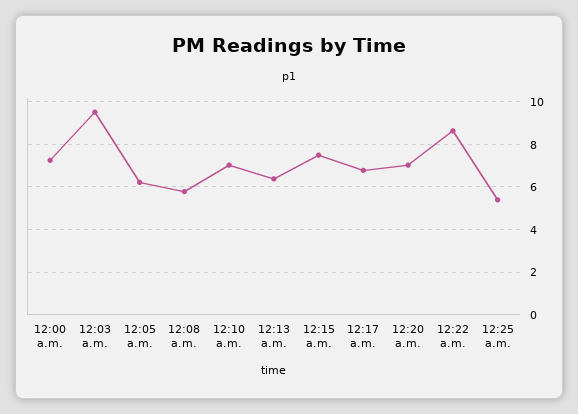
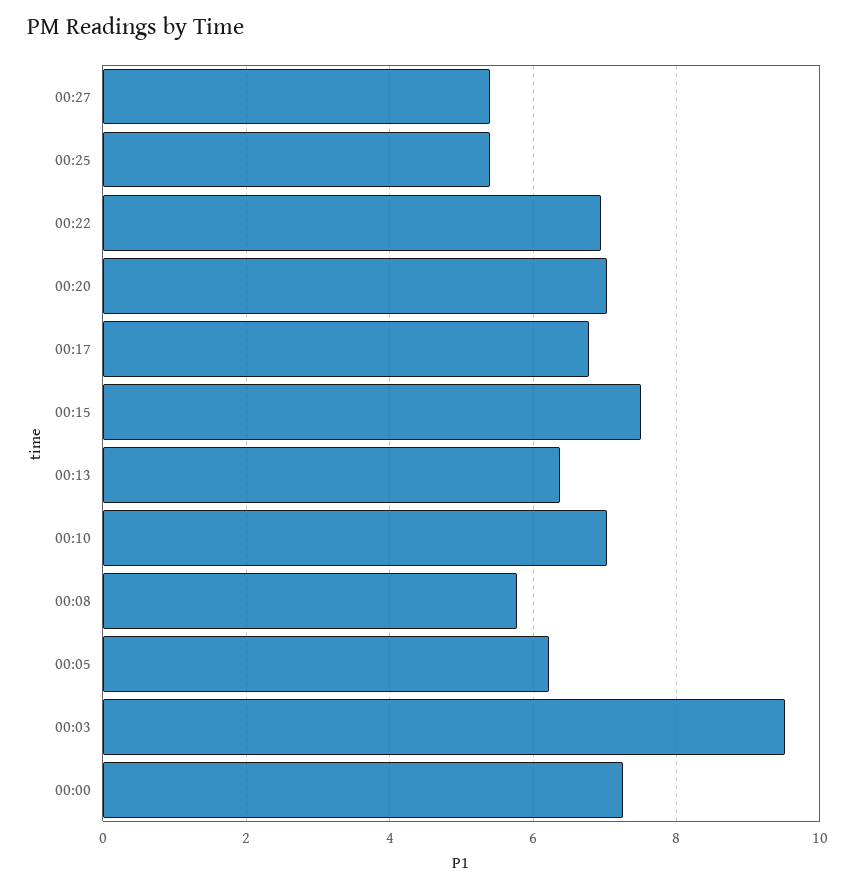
12:22 a.m.: 8.5 -> 7
00:27: none -> 5.4

